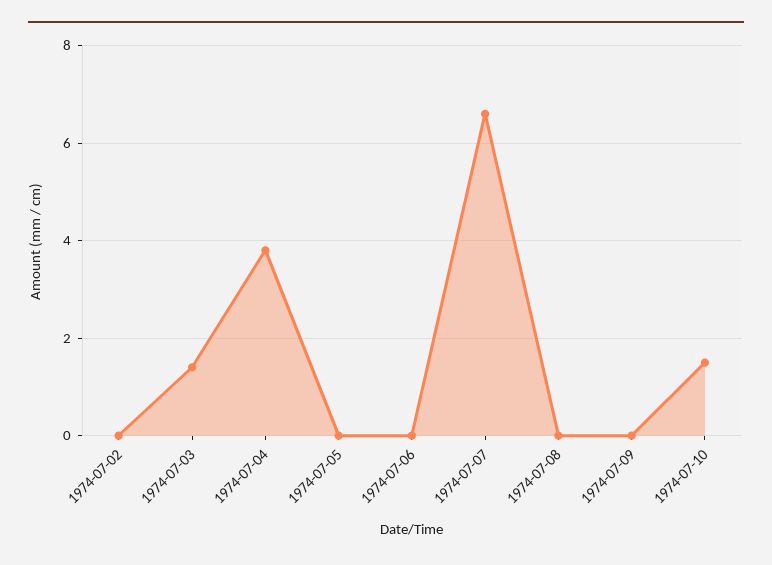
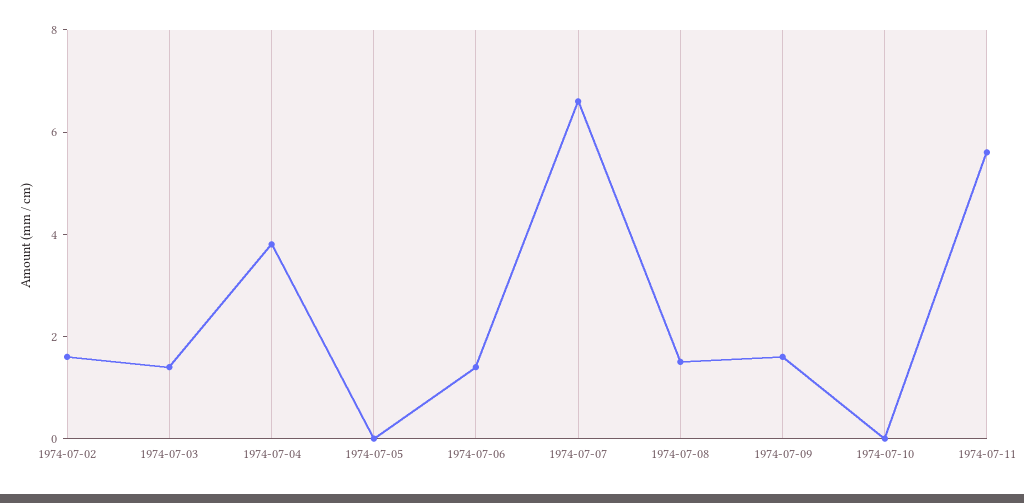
1974-07-02: 0 -> 1.5
1974-07-06: 0 -> 1.5
1974-07-08: 0 -> 1.5
1974-07-09: 0 -> 1.5
1974-07-10: 1.5 -> 0
1974-07-11: none -> 5.5

